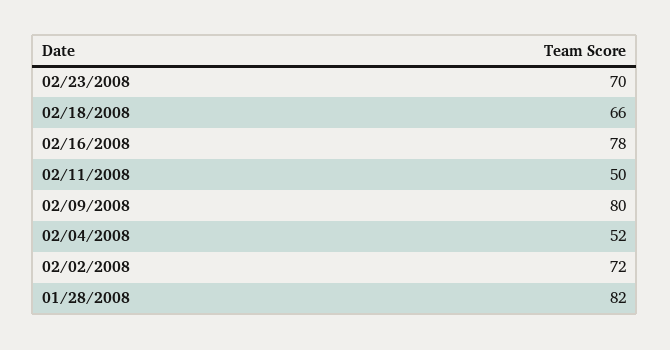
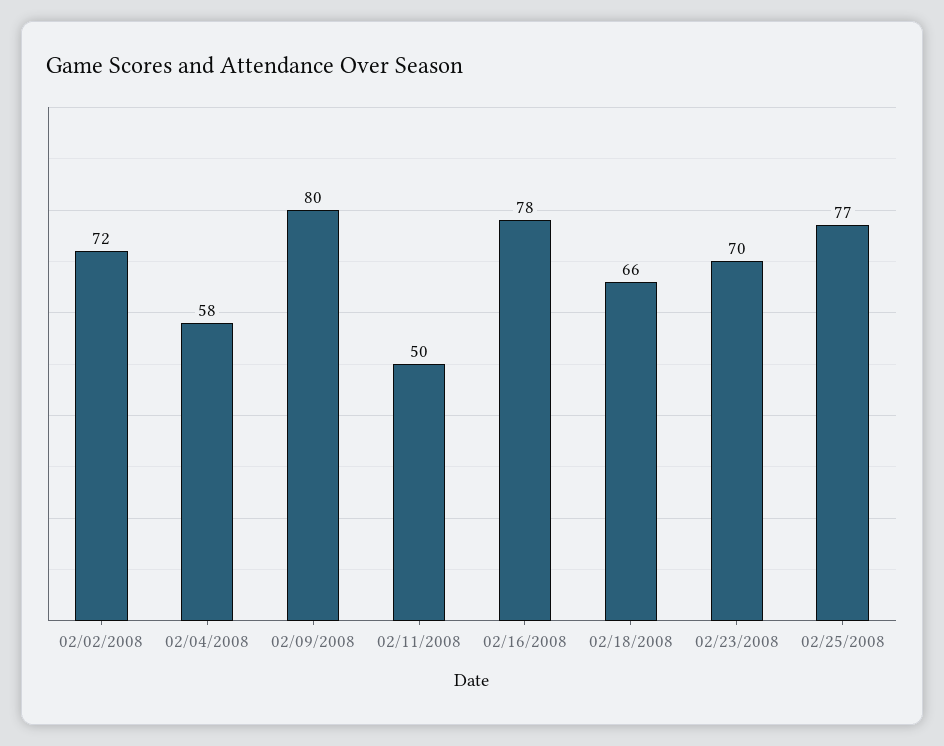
02/04/2008: 52 -> 58
01/28/2008: 82 -> none
02/25/2008: none -> 77

